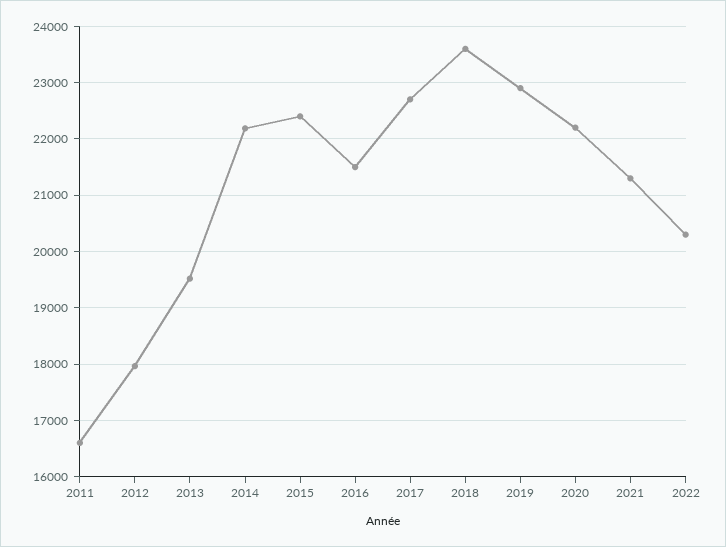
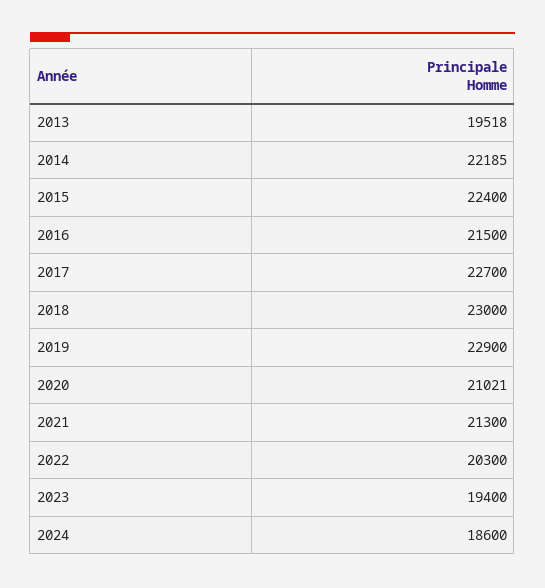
2011: 16600 -> none
2012: 18000 -> none
2018: 23600 -> 23000
2020: 22200 -> 21021
2023: none -> 19400
2024: none -> 18600

